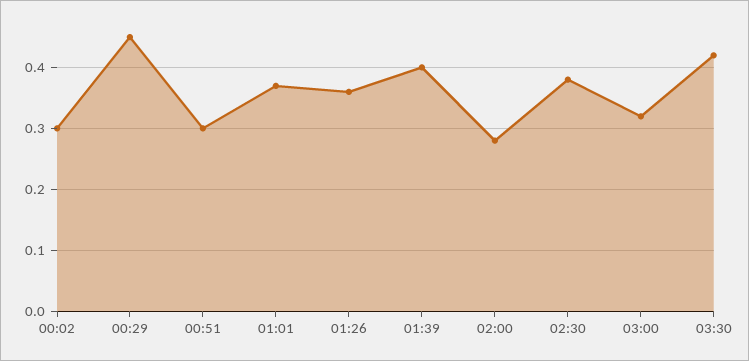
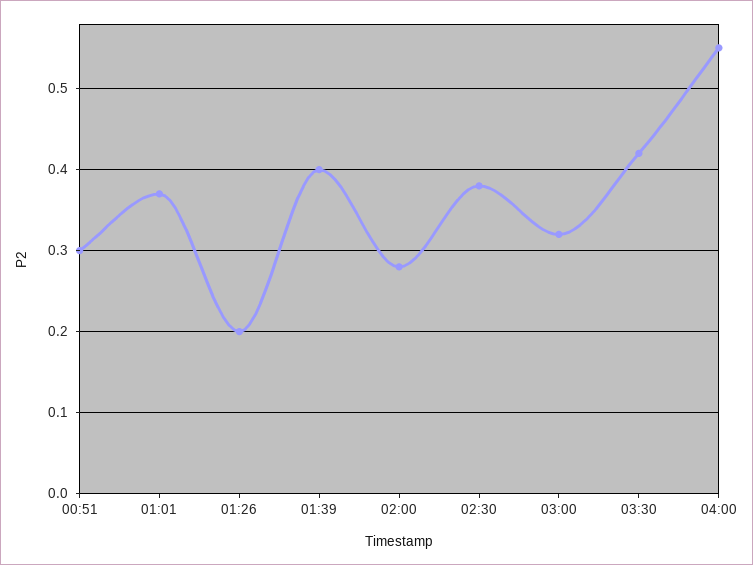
00:02: 0.3 -> none
00:29: 0.45 -> none
01:26: 0.36 -> 0.2
04:00: none -> 0.55

